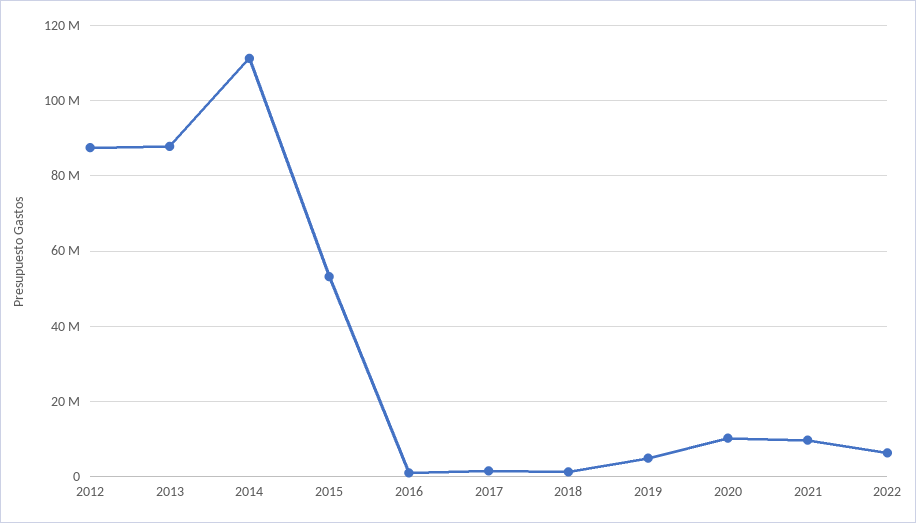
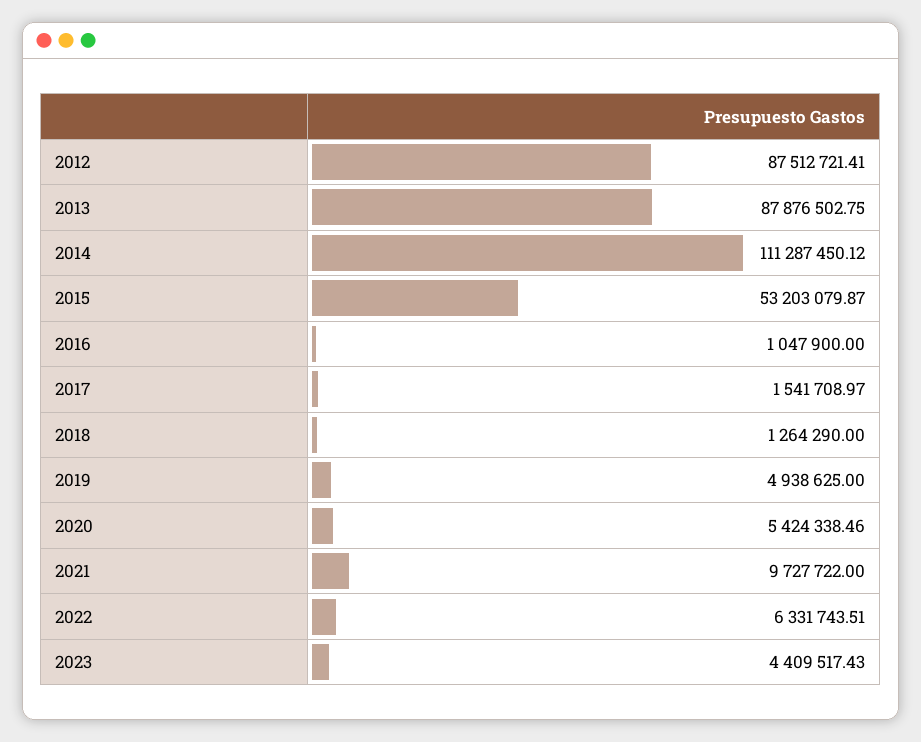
2020: 10000000 -> 5424338.46
2023: none -> 4409517.43

